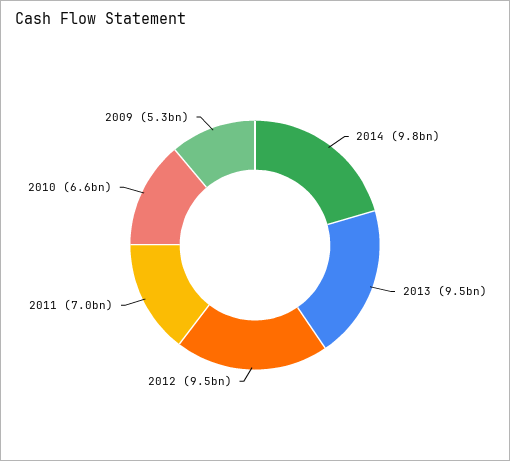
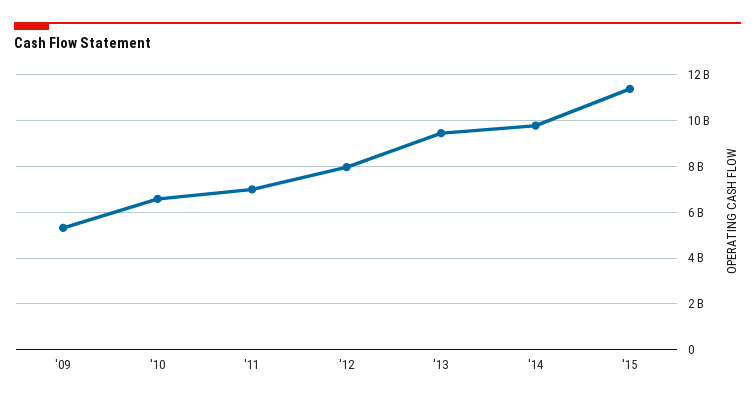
2012: 9500000000 -> 8000000000
'15: none -> 11500000000

